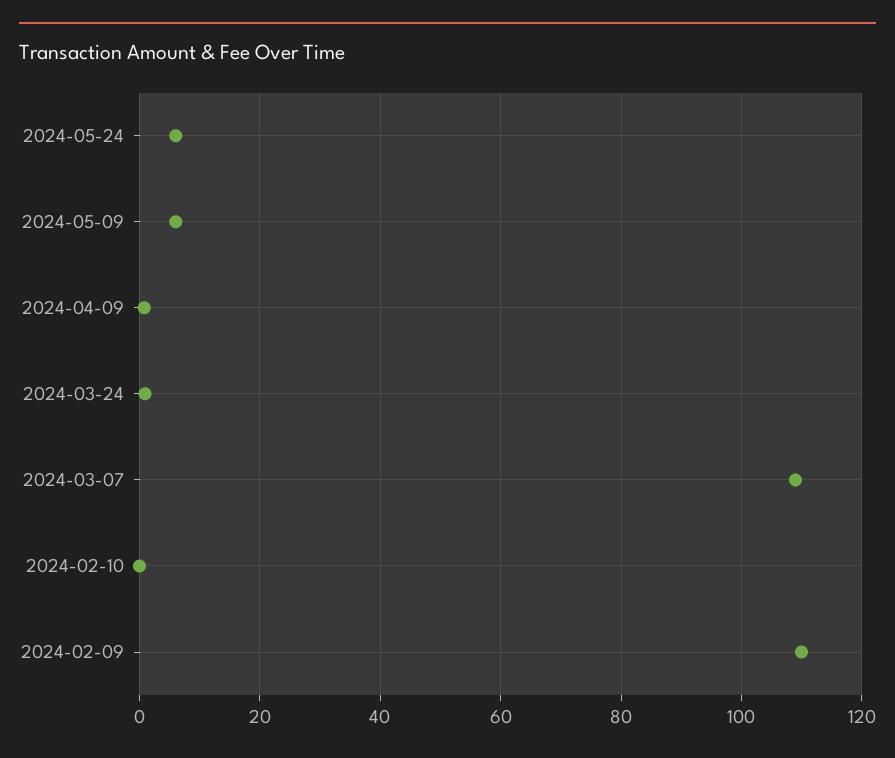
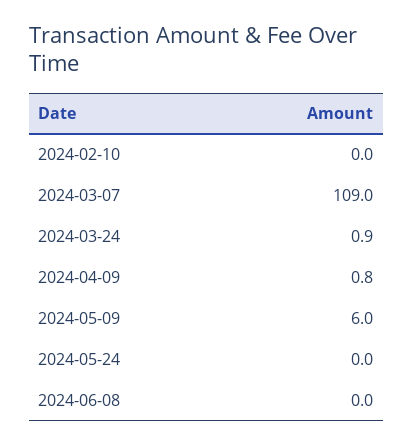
2024-05-24: 6 -> 0
2024-02-09: 110 -> none
2024-06-08: none -> 0

